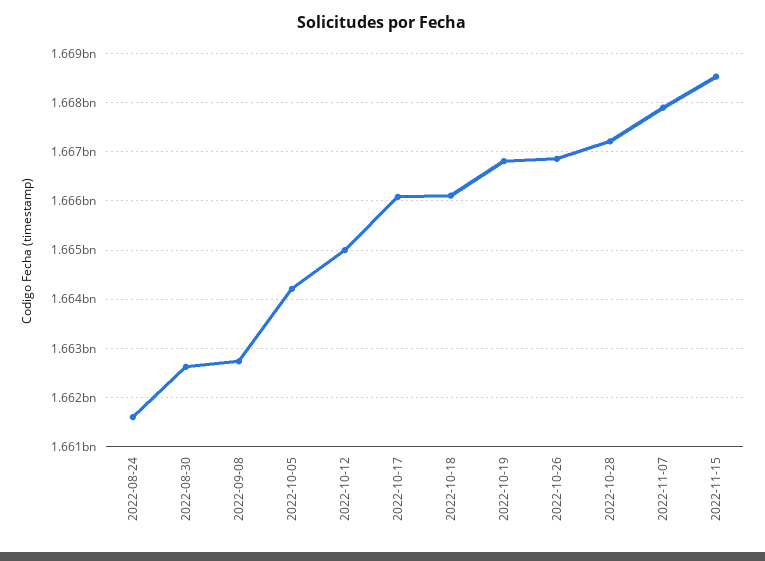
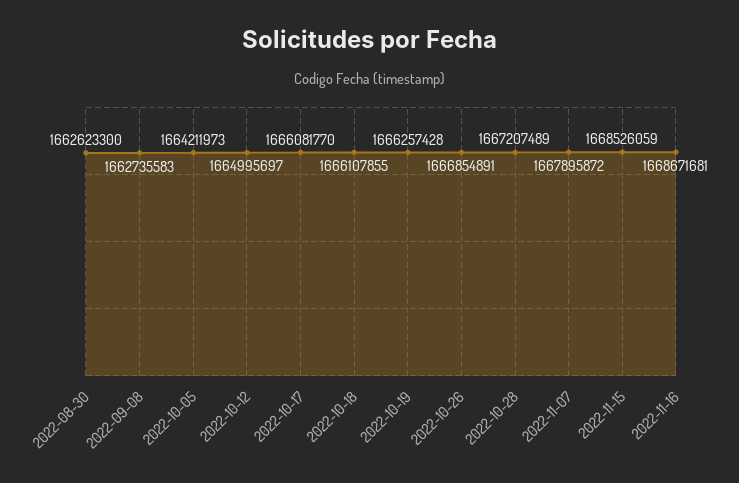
2022-08-24: 1661600000 -> none
2022-10-19: 1666800000 -> 1666257428
2022-11-16: none -> 1668671681

